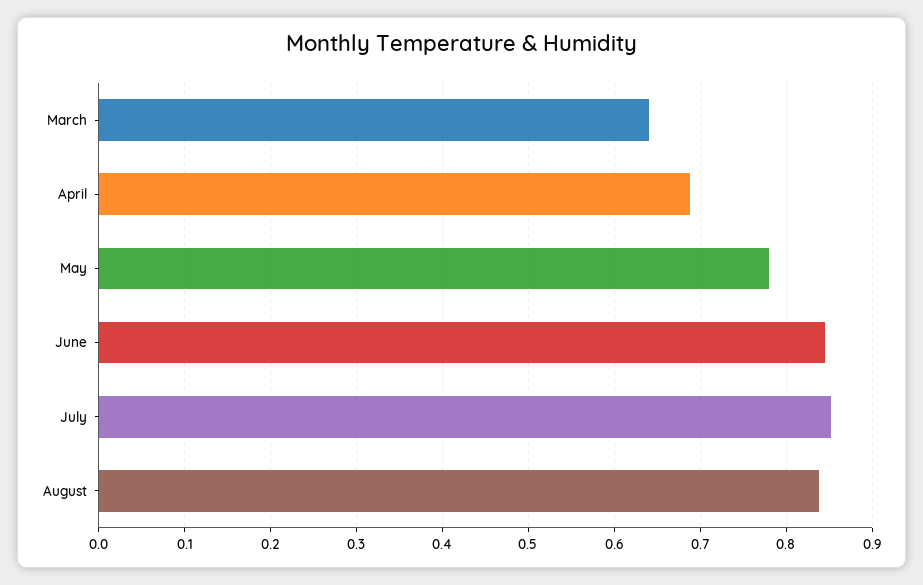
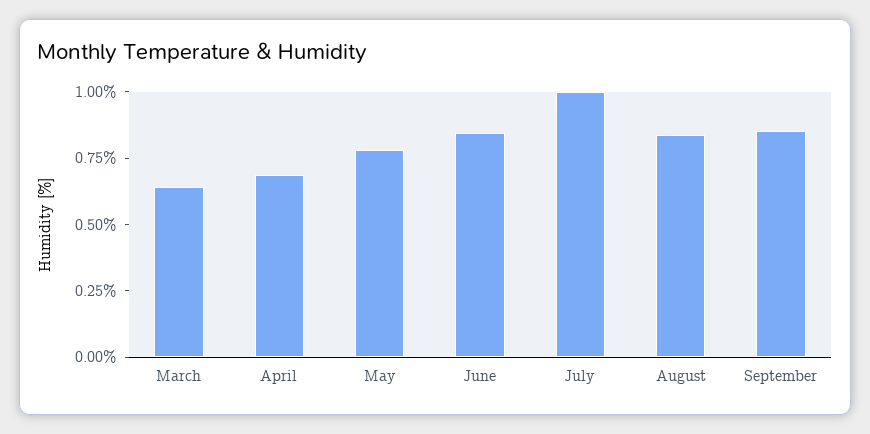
July: 0.85 -> 1
September: none -> 0.85

